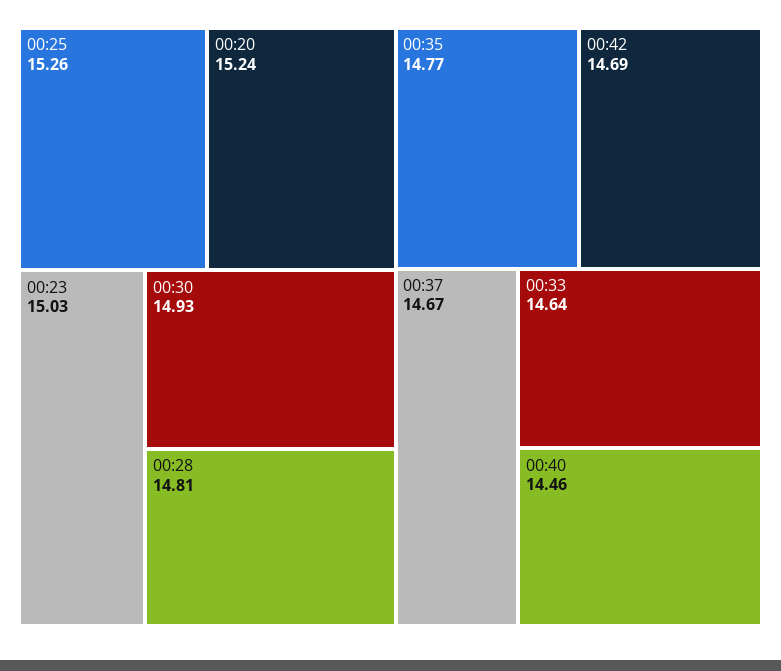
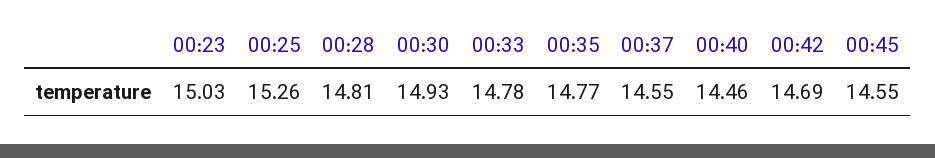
00:20: 15.24 -> none
00:37: 14.67 -> 14.55
00:33: 14.64 -> 14.78
00:45: none -> 14.55

